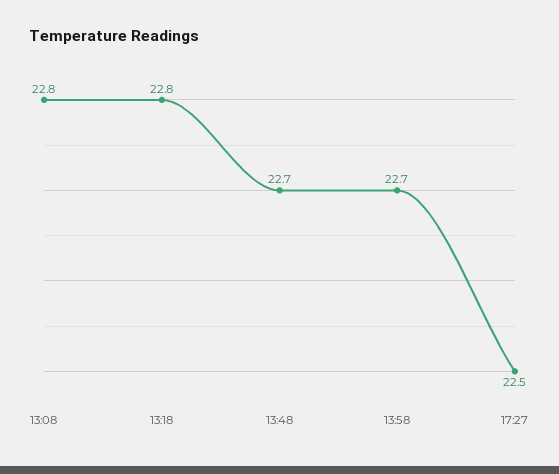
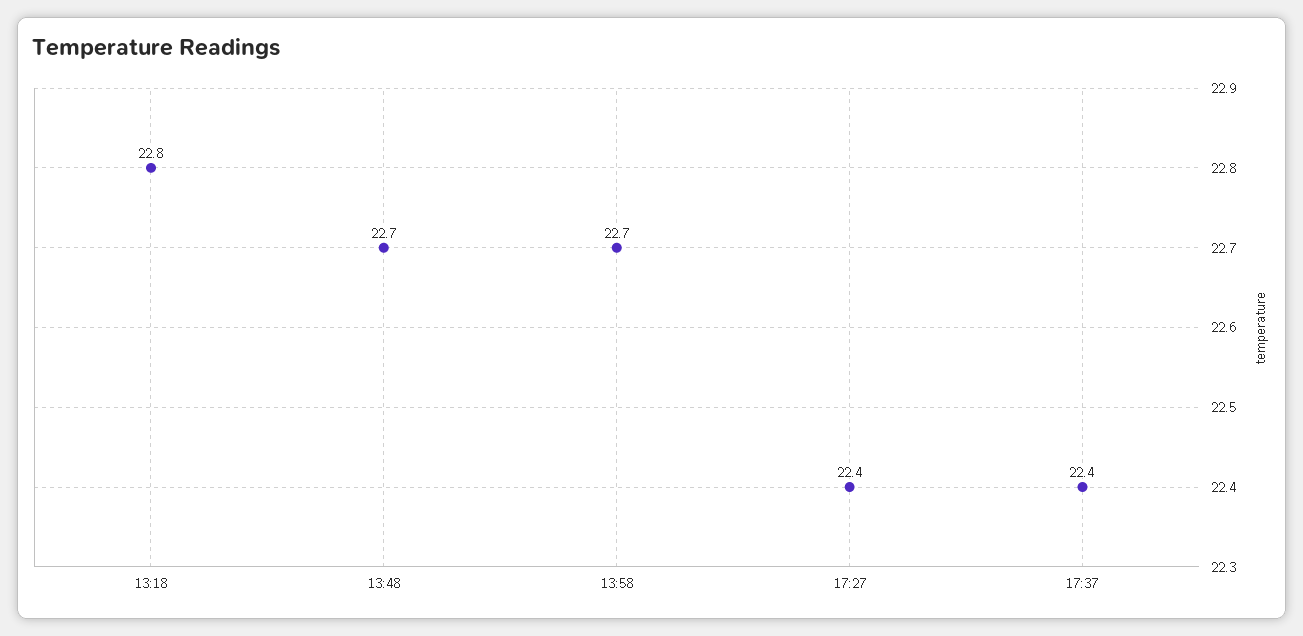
13:08: 22.8 -> none
17:27: 22.5 -> 22.4
17:37: none -> 22.4

